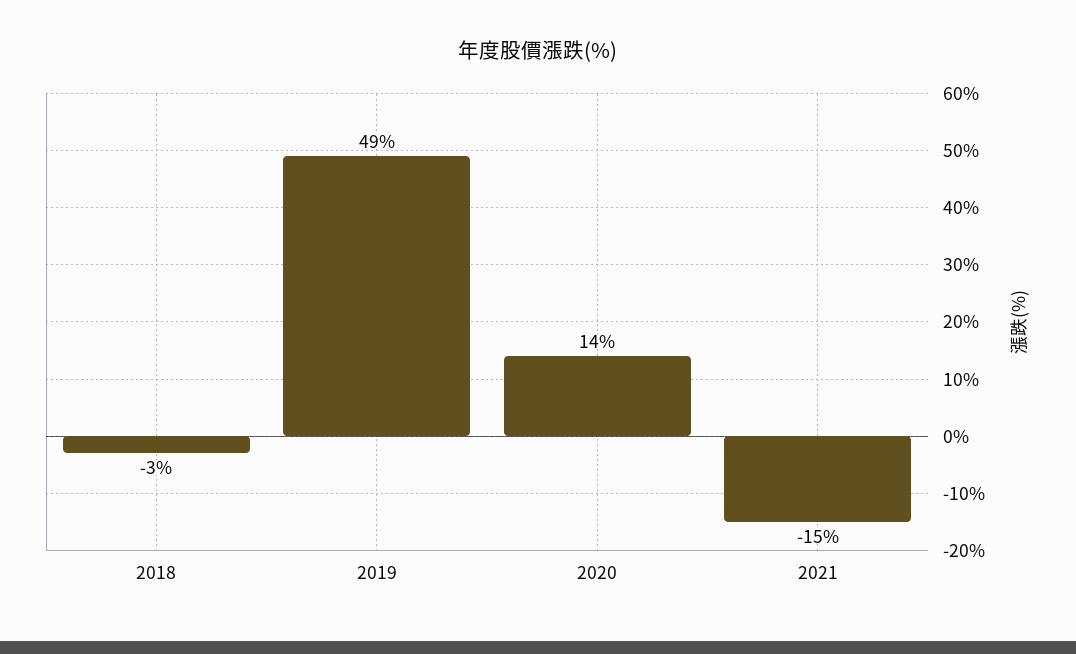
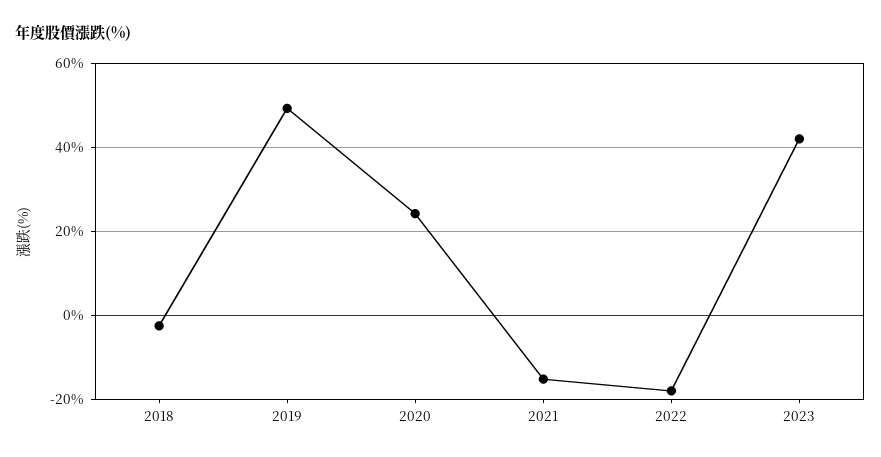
2020: 14 -> 24
2022: none -> -18
2023: none -> 42

